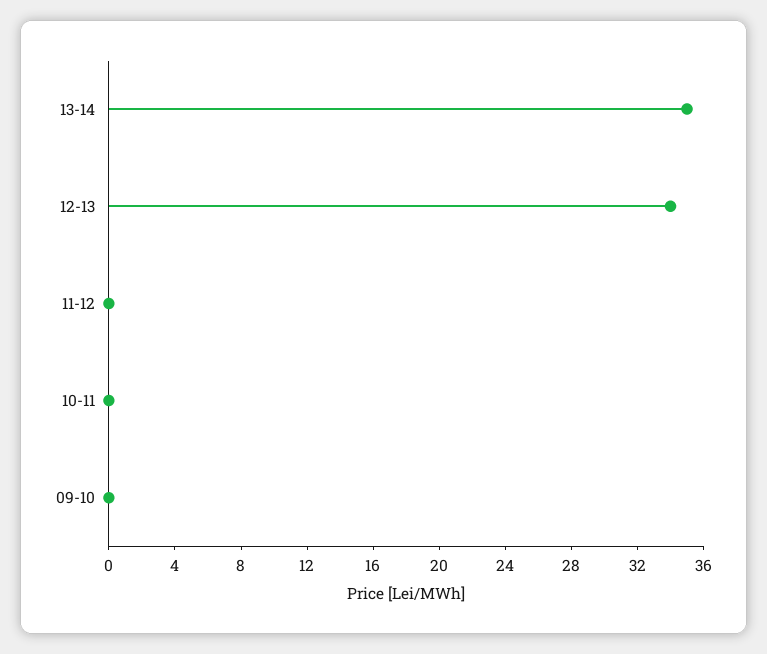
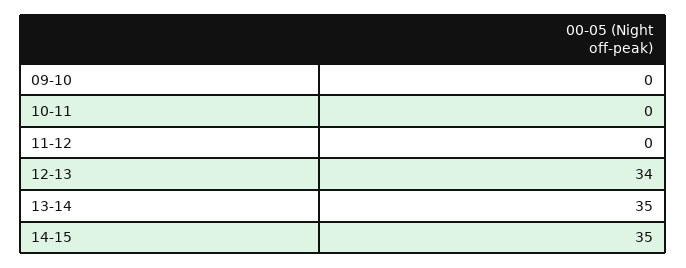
14-15: none -> 35

